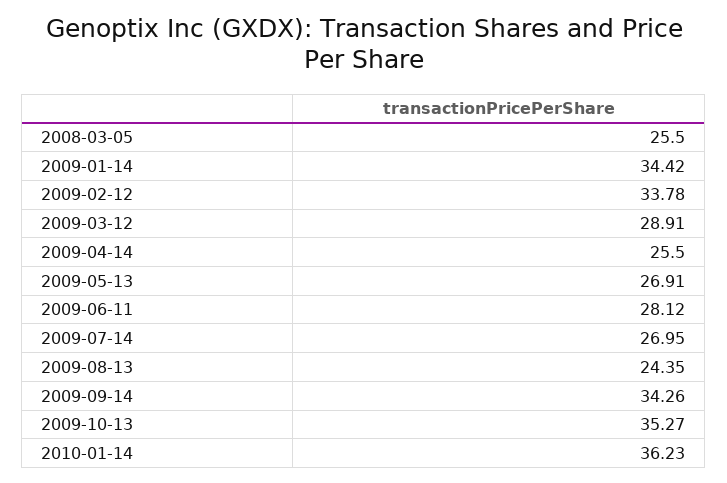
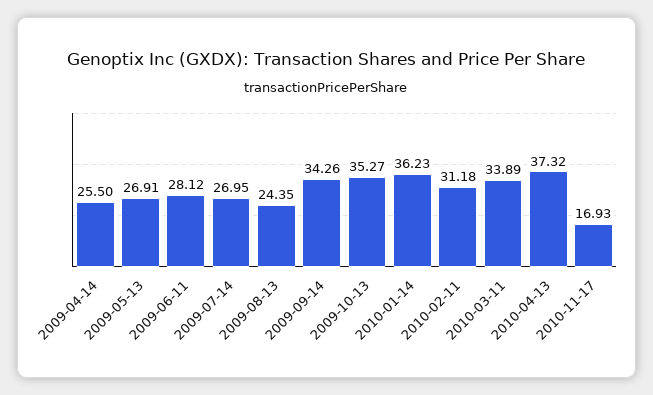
2008-03-05: 25.5 -> none
2009-01-14: 34.42 -> none
2009-02-12: 33.78 -> none
2009-03-12: 28.91 -> none
2010-02-11: none -> 31.18
2010-03-11: none -> 33.89
2010-04-13: none -> 37.32
2010-11-17: none -> 16.93

